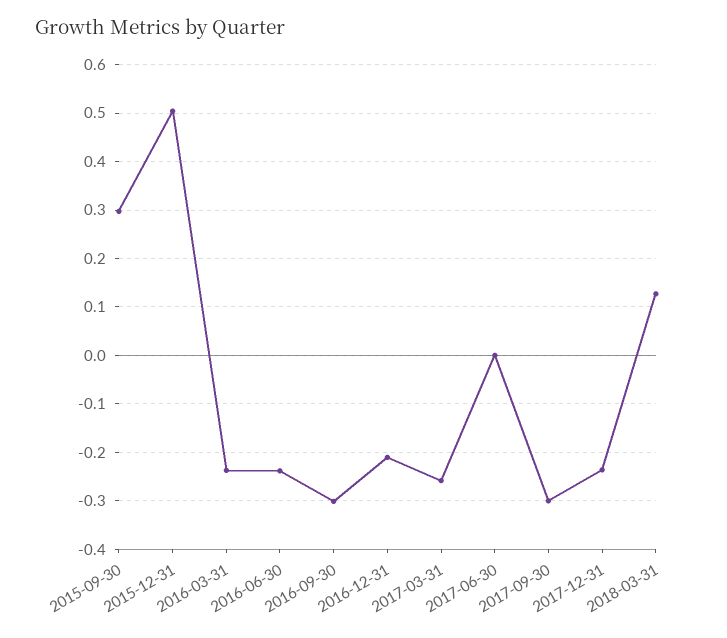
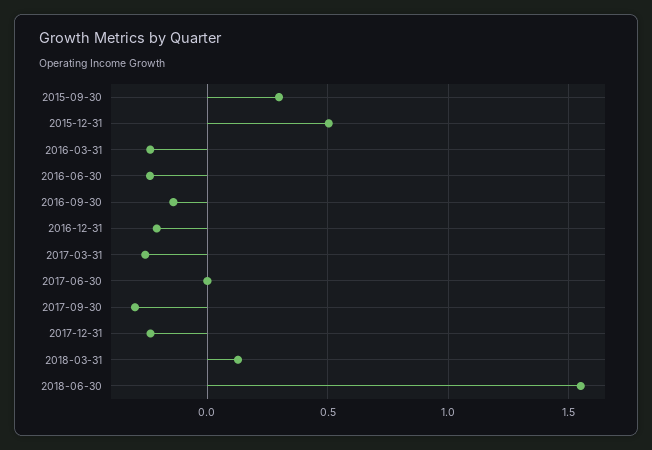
2016-09-30: -0.3 -> -0.15
2018-06-30: none -> 1.55

